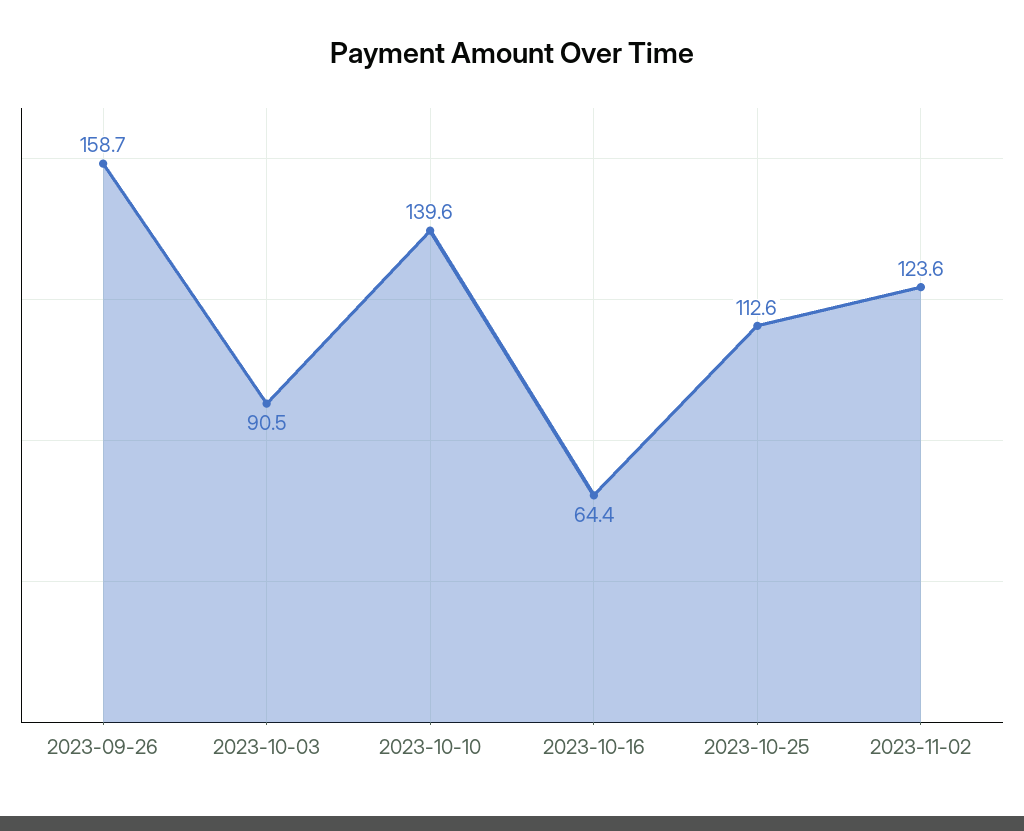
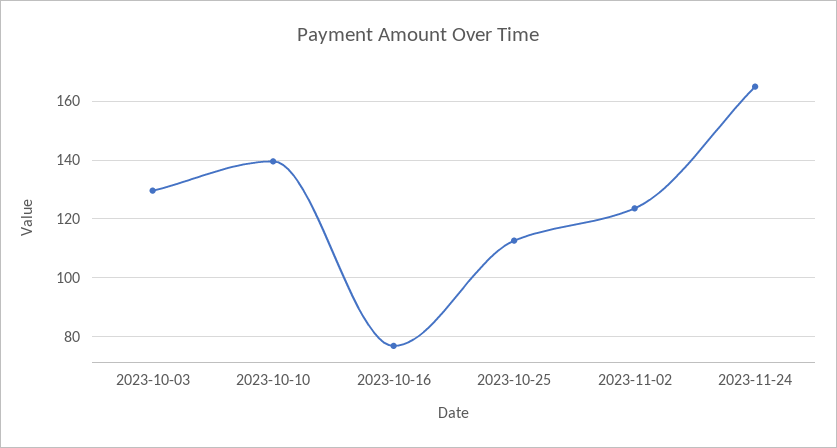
2023-09-26: 158.7 -> none
2023-10-03: 90.5 -> 130
2023-10-16: 64.4 -> 77.5
2023-11-24: none -> 165

